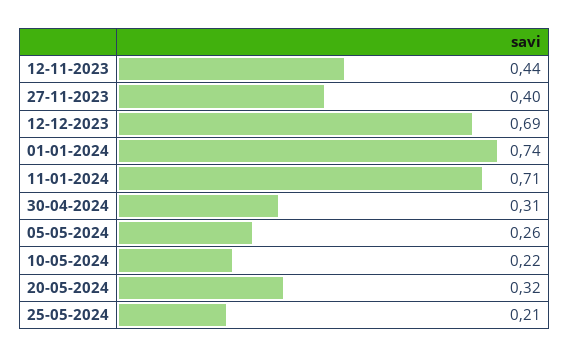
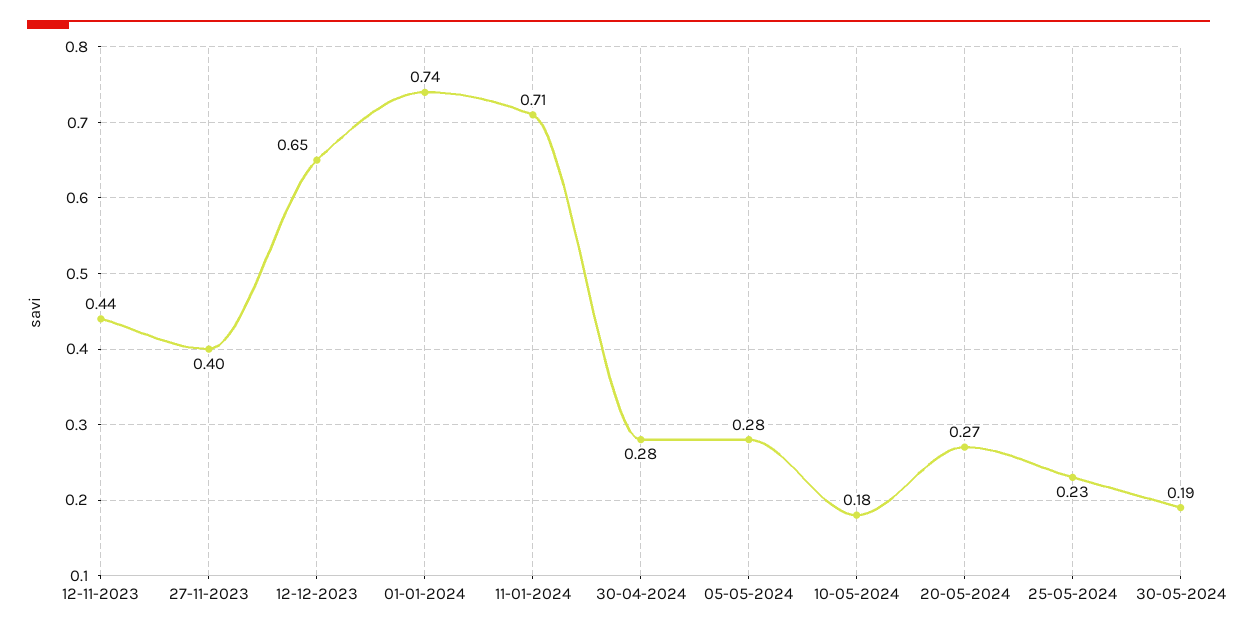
12-12-2023: 0.69 -> 0.65
30-04-2024: 0.31 -> 0.28
05-05-2024: 0.26 -> 0.28
10-05-2024: 0.22 -> 0.18
20-05-2024: 0.32 -> 0.27
25-05-2024: 0.21 -> 0.23
30-05-2024: none -> 0.19

